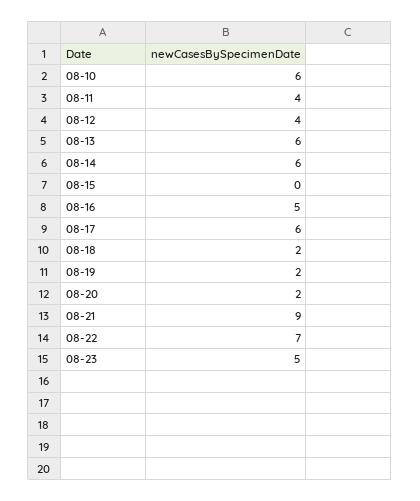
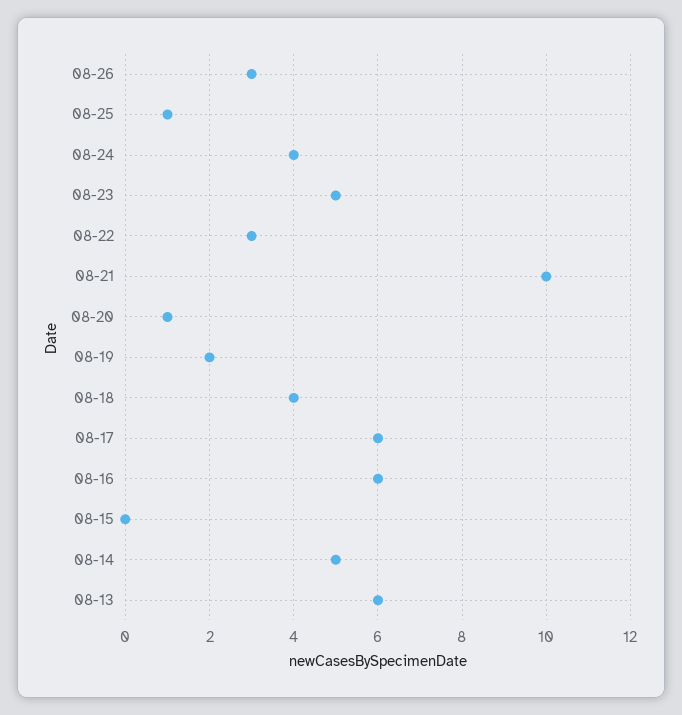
08-10: 6 -> none
08-11: 4 -> none
08-12: 4 -> none
08-14: 6 -> 5
08-16: 5 -> 6
08-18: 2 -> 4
08-20: 2 -> 1
08-21: 9 -> 10
08-22: 7 -> 3
08-26: none -> 3
08-25: none -> 1
08-24: none -> 4

